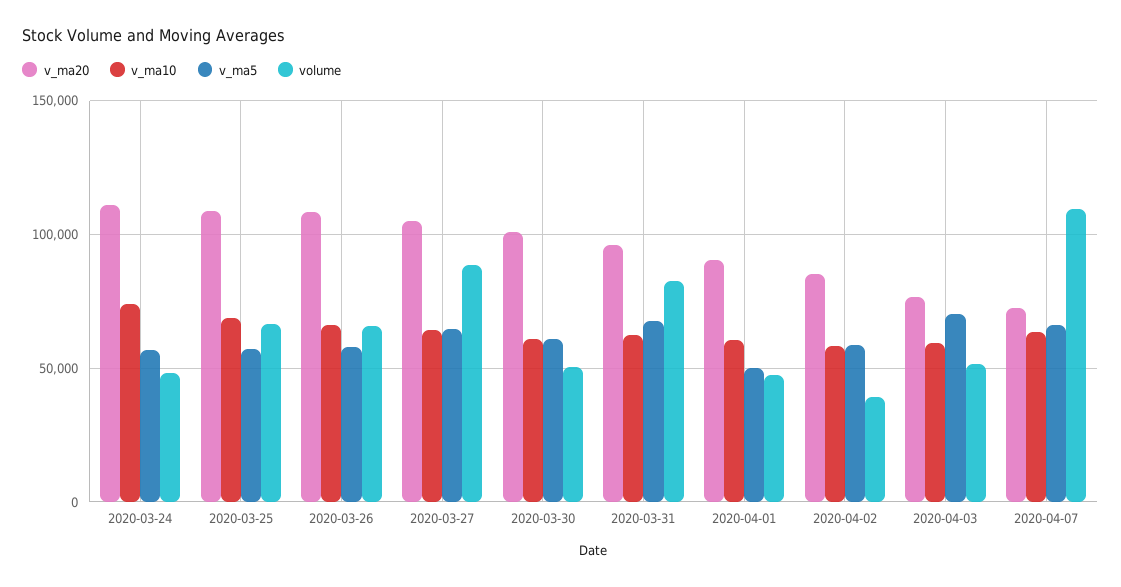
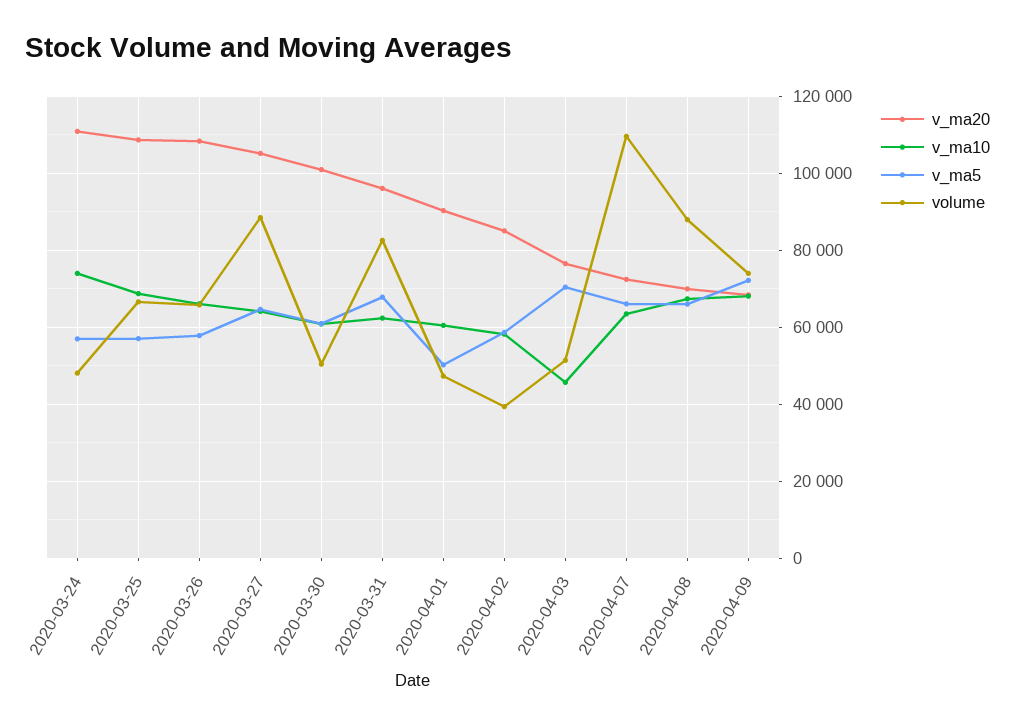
v_ma10, 2020-04-03: 60000 -> 46000
v_ma20, 2020-04-08: none -> 70000
v_ma10, 2020-04-08: none -> 68000
v_ma5, 2020-04-08: none -> 66000
volume, 2020-04-08: none -> 88000
v_ma20, 2020-04-09: none -> 68000
v_ma10, 2020-04-09: none -> 68000
v_ma5, 2020-04-09: none -> 72000
volume, 2020-04-09: none -> 74000

